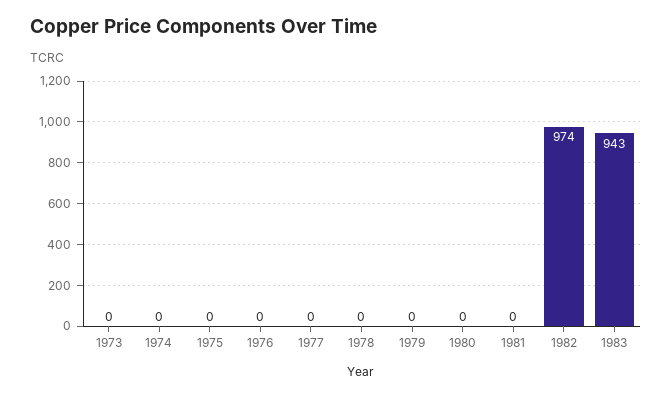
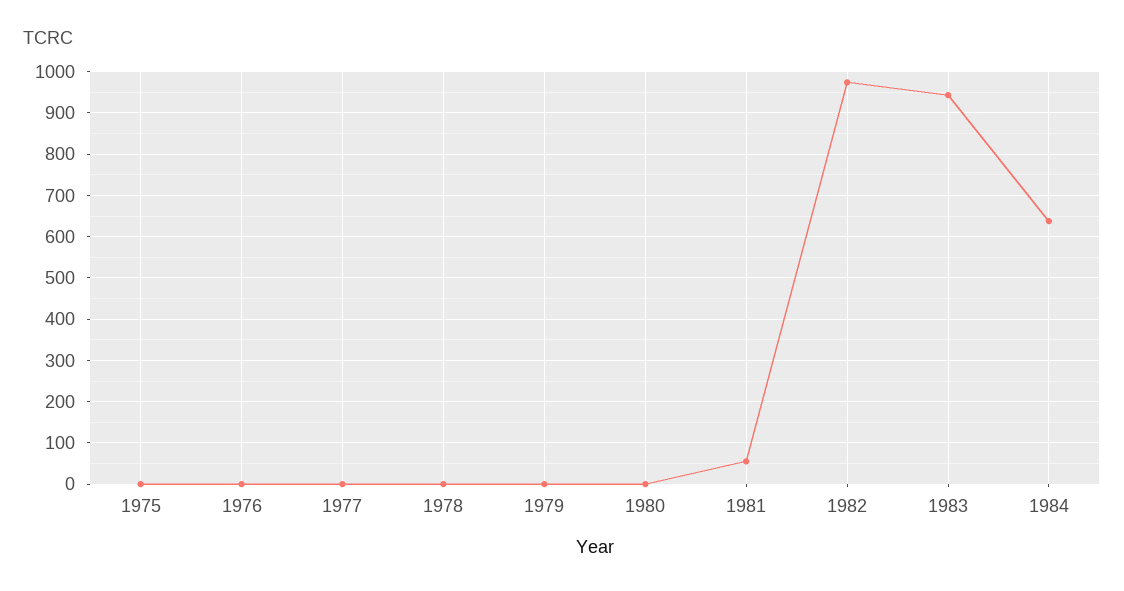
1973: 0 -> none
1974: 0 -> none
1981: 0 -> 60
1984: none -> 640

